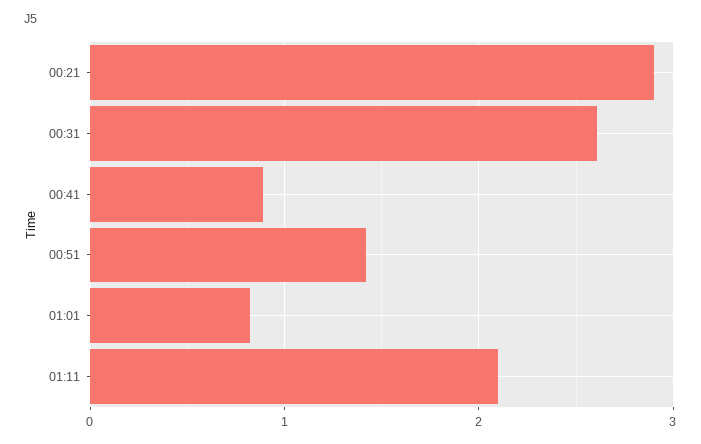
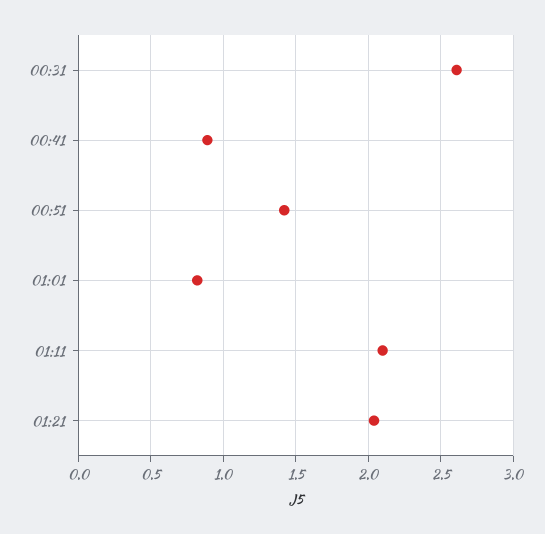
00:21: 2.9 -> none
01:21: none -> 2.05

